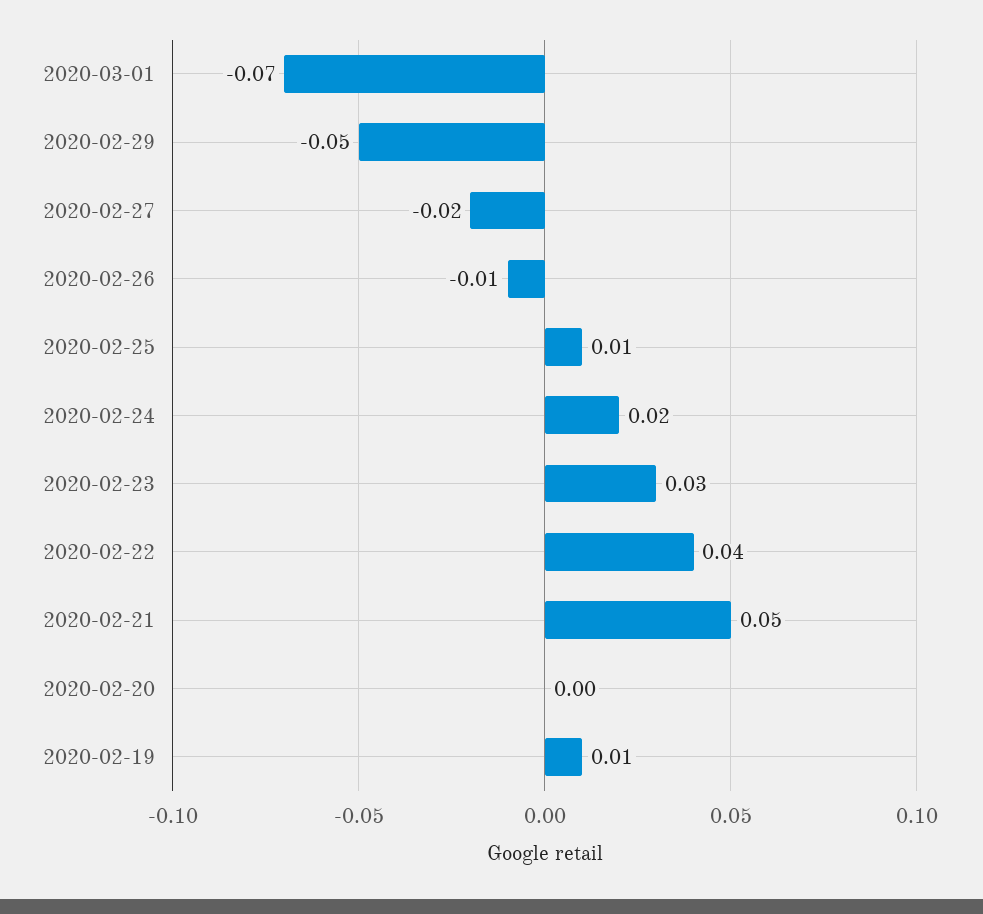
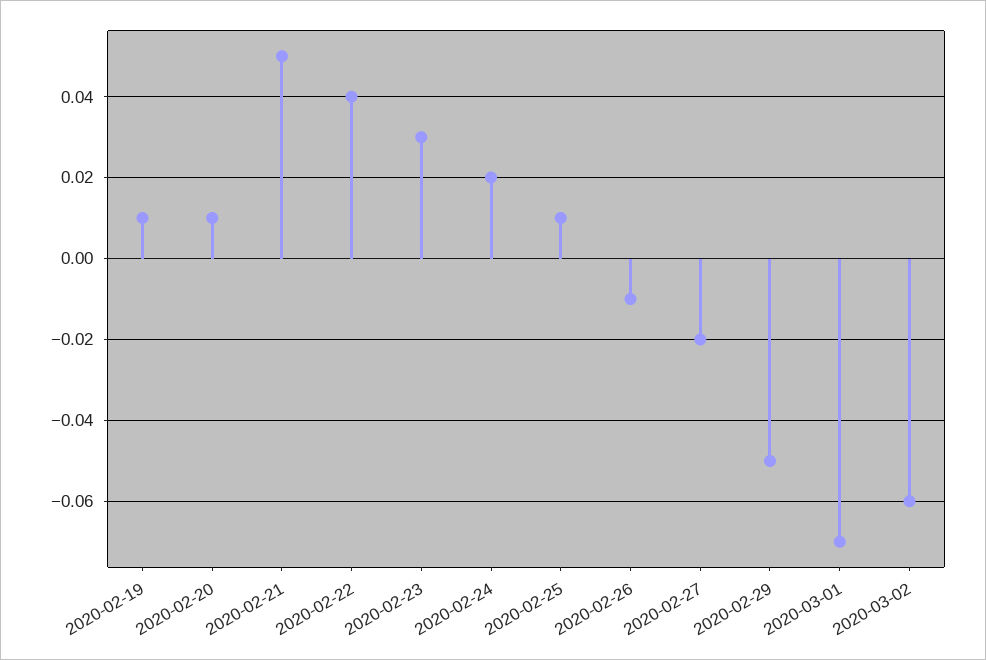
2020-02-20: 0 -> 0.01
2020-03-02: none -> -0.06

